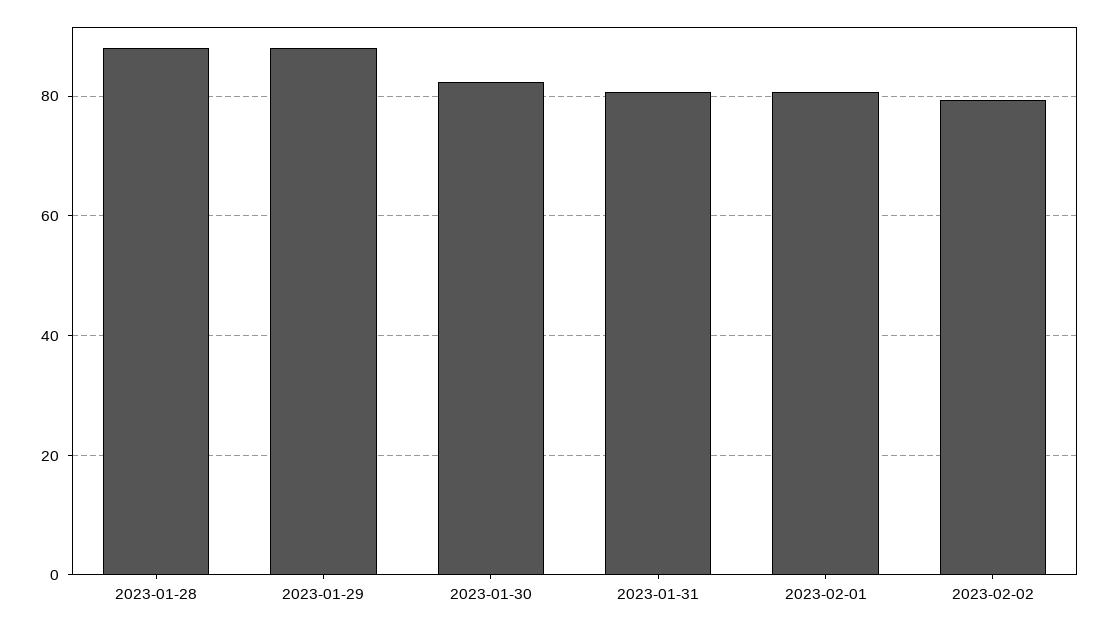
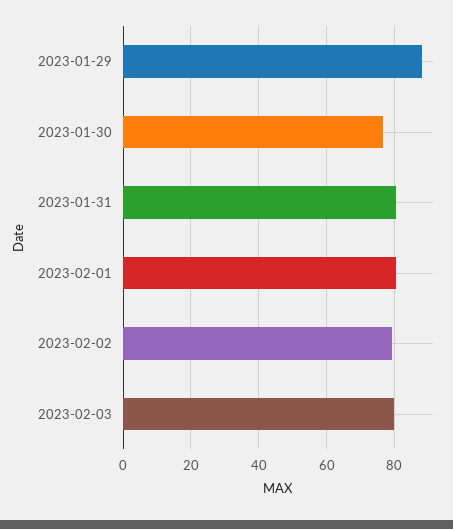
2023-01-28: 88 -> none
2023-01-30: 82 -> 76
2023-02-03: none -> 80

